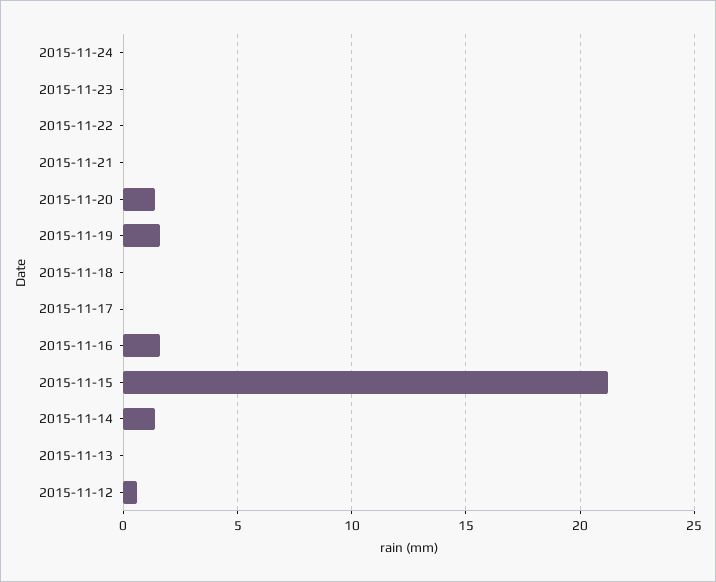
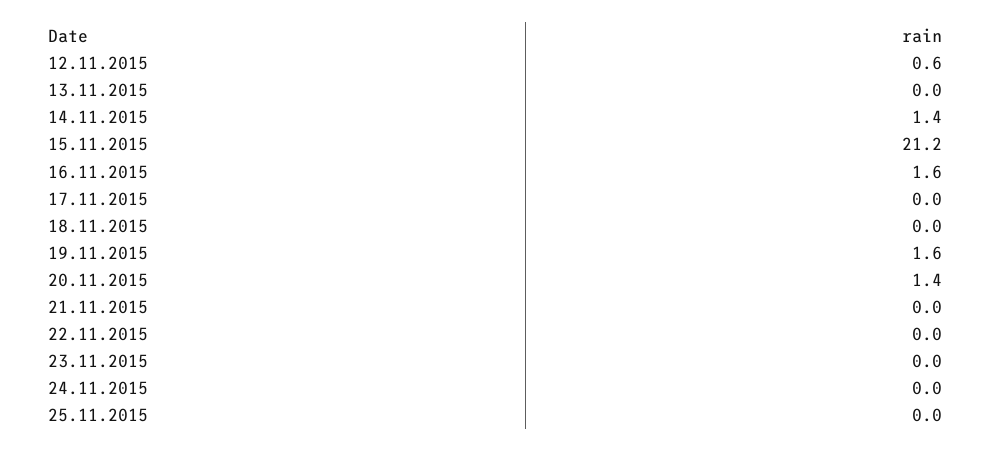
25.11.2015: none -> 0

